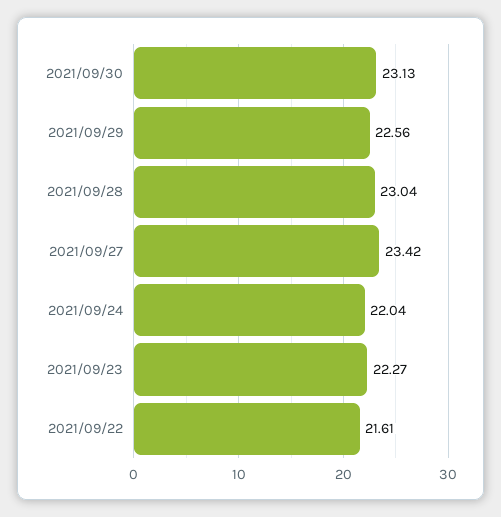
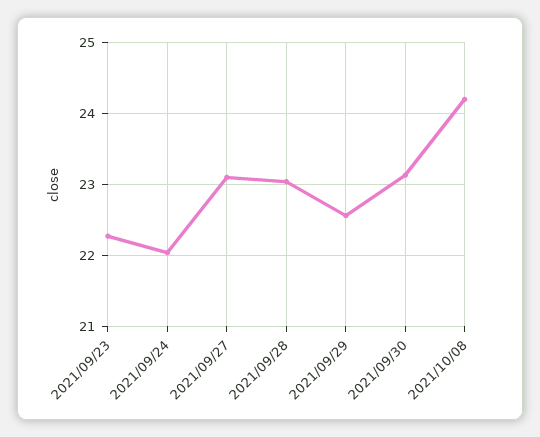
2021/09/27: 23.42 -> 23.1
2021/09/22: 21.61 -> none
2021/10/08: none -> 24.2

